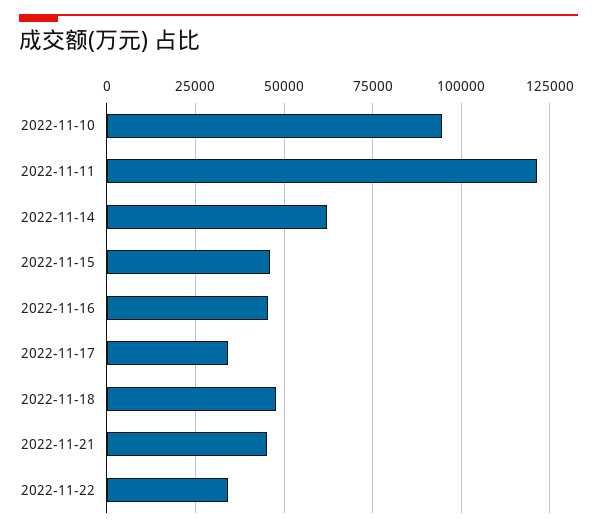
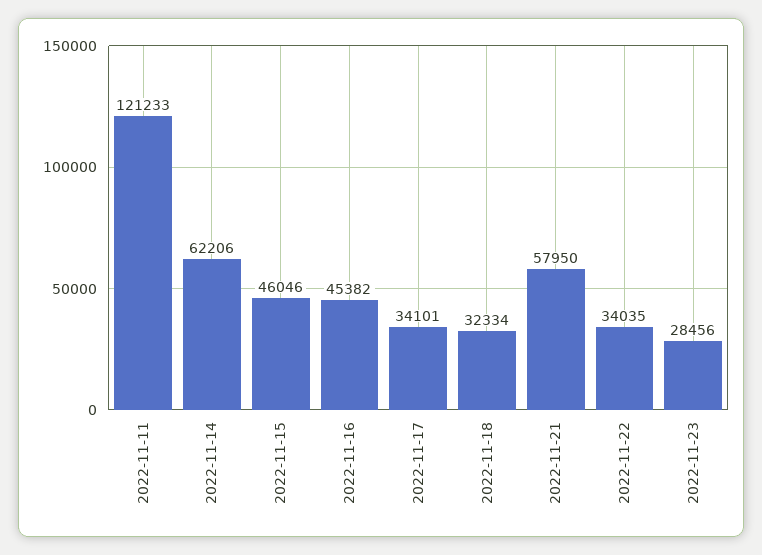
2022-11-10: 95000 -> none
2022-11-18: 47500 -> 32334
2022-11-21: 45000 -> 57950
2022-11-23: none -> 28456

